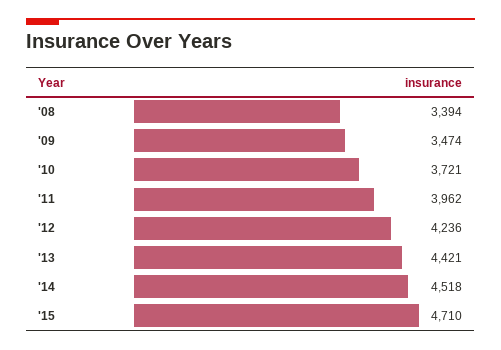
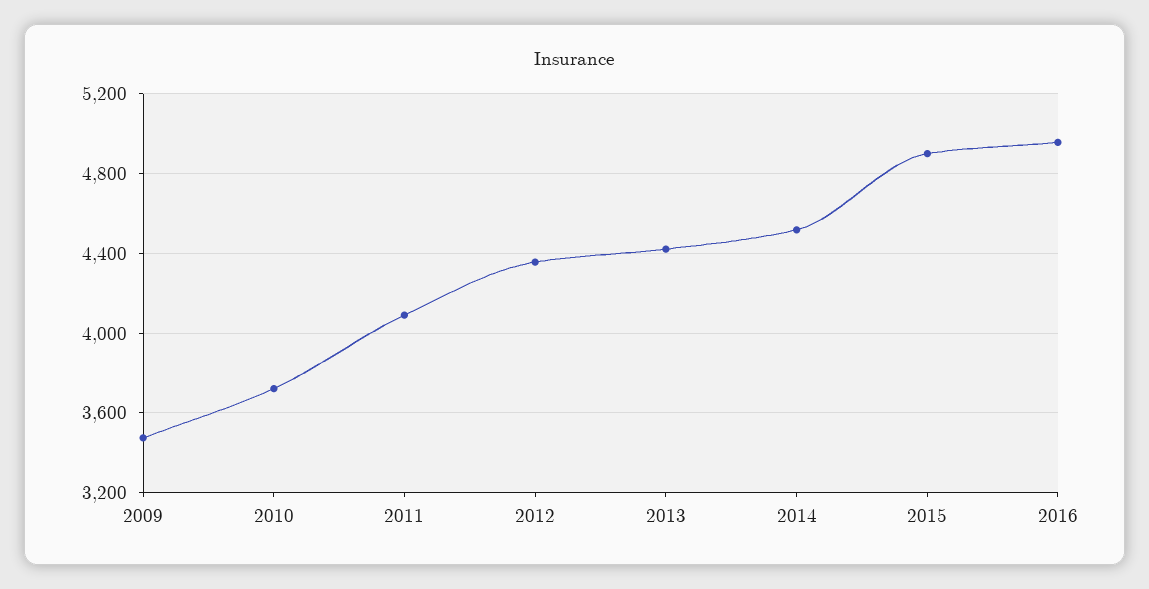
'08: 3394 -> none
'11: 3962 -> 4100
'12: 4236 -> 4350
'15: 4710 -> 4900
2016: none -> 4950

